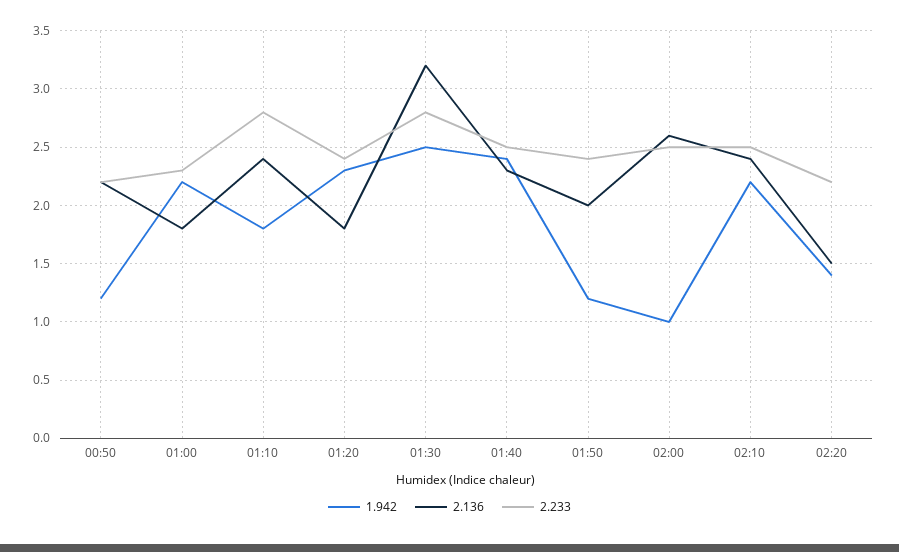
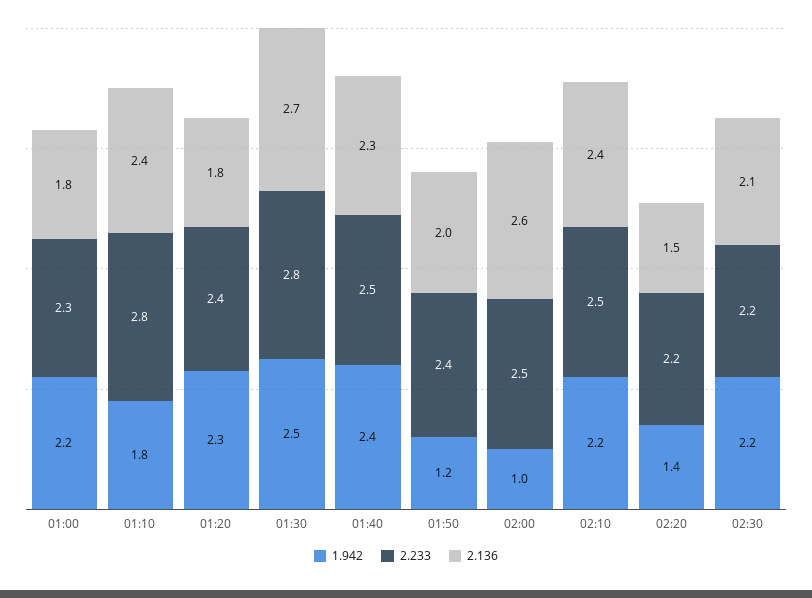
1.942, 00:50: 1.2 -> none
2.136, 00:50: 2.2 -> none
2.233, 00:50: 2.2 -> none
2.136, 01:30: 3.2 -> 2.7
1.942, 02:30: none -> 2.2
2.233, 02:30: none -> 2.2
2.136, 02:30: none -> 2.1

